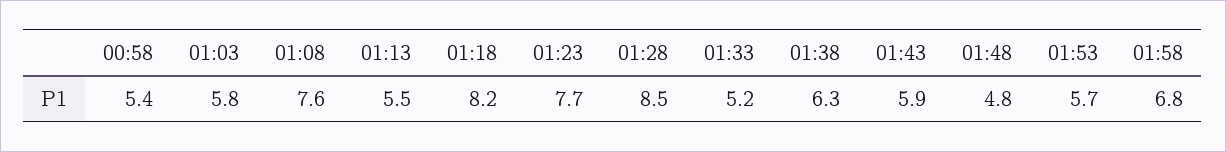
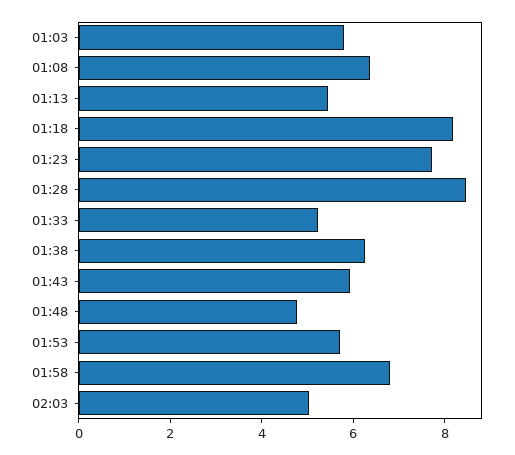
00:58: 5.4 -> none
01:08: 7.6 -> 6.5
02:03: none -> 5

